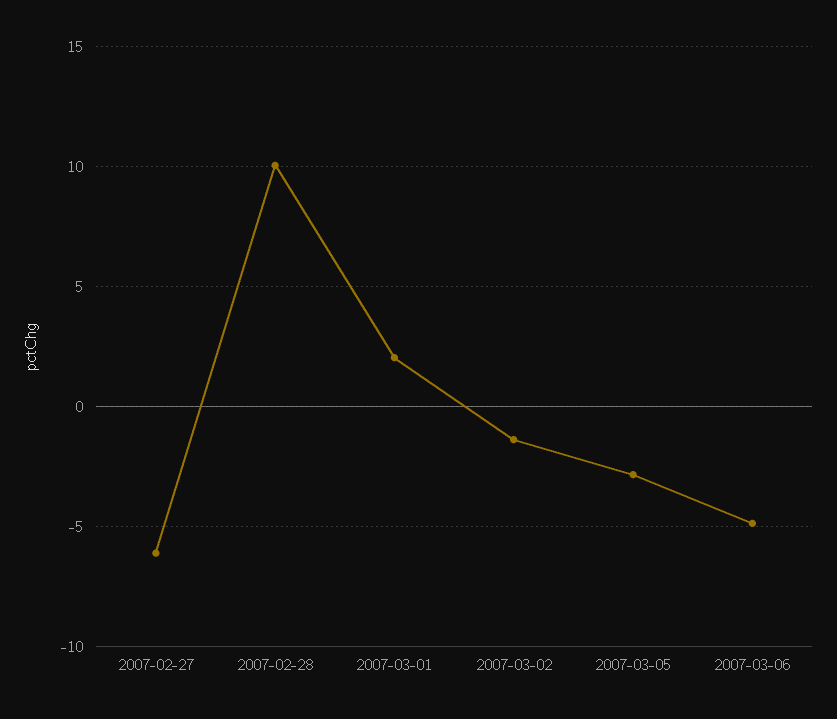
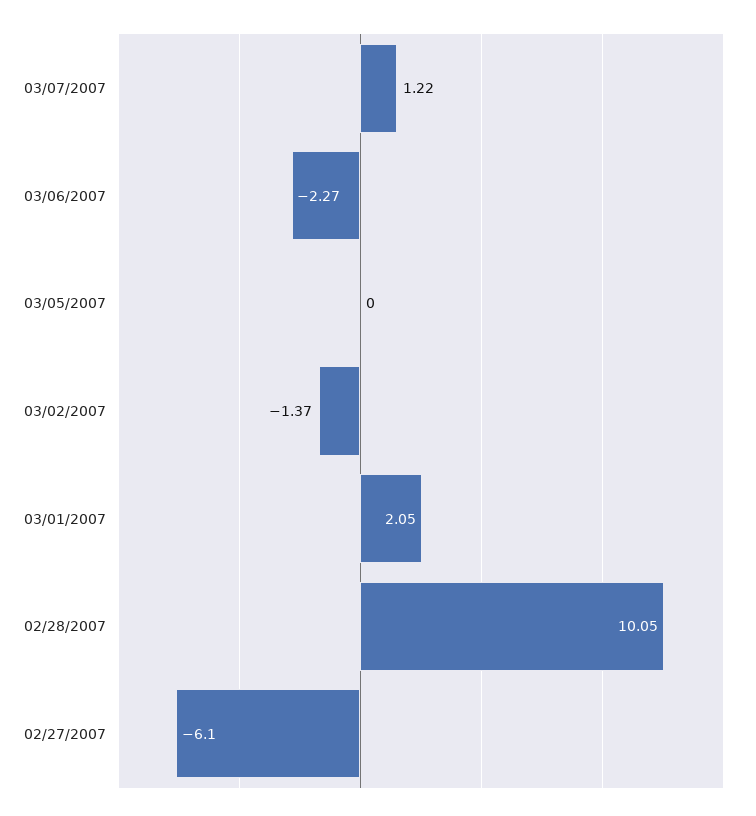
2007-03-05: -3 -> 0
2007-03-06: -5 -> -2.27
03/07/2007: none -> 1.22

